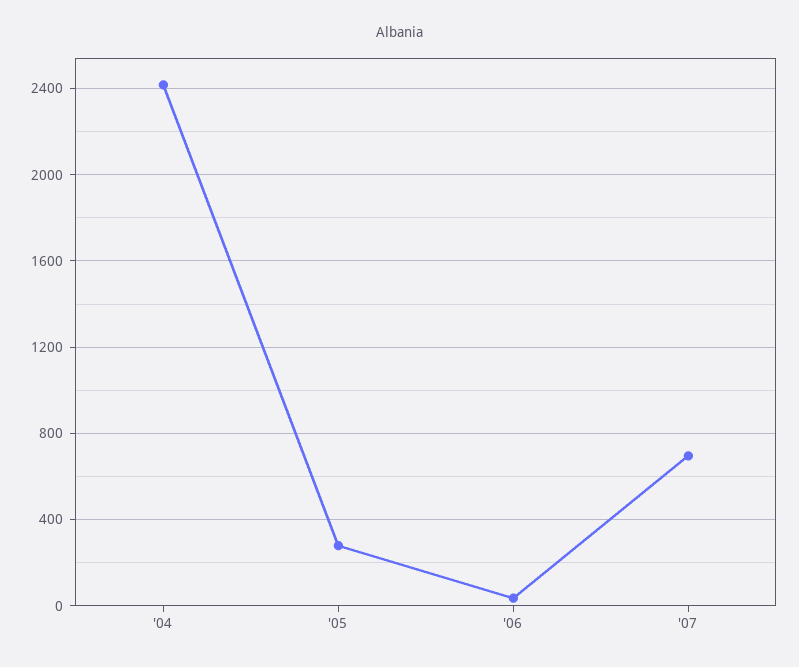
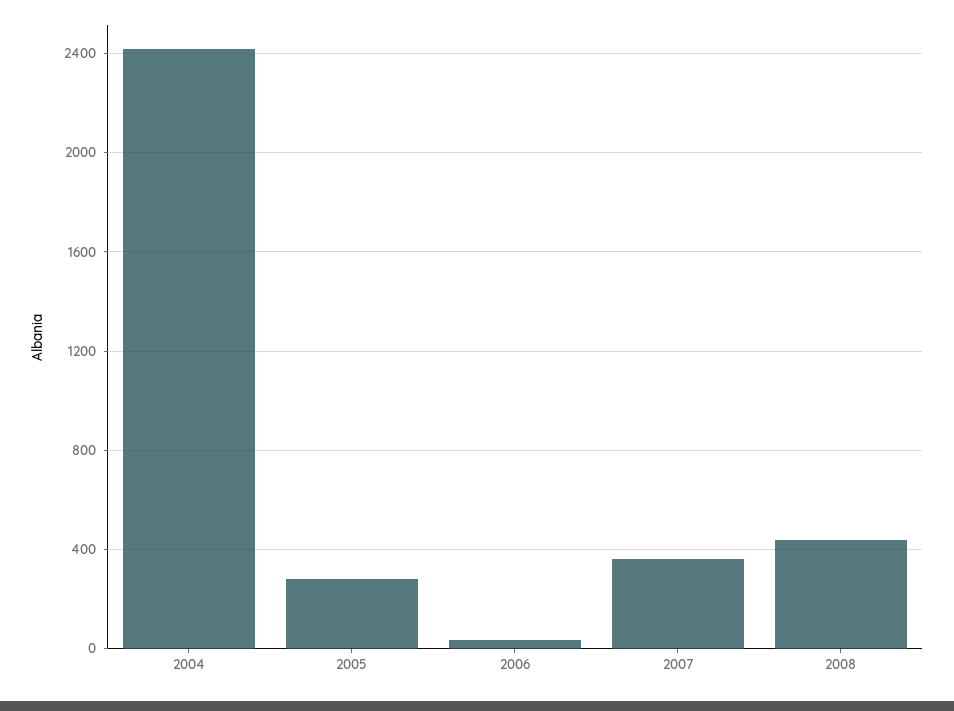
'07: 700 -> 350
2008: none -> 450

